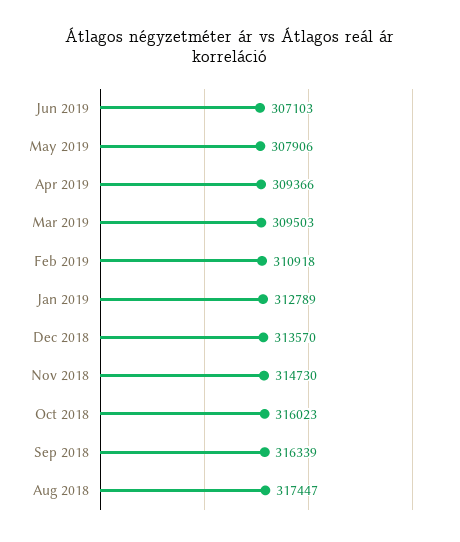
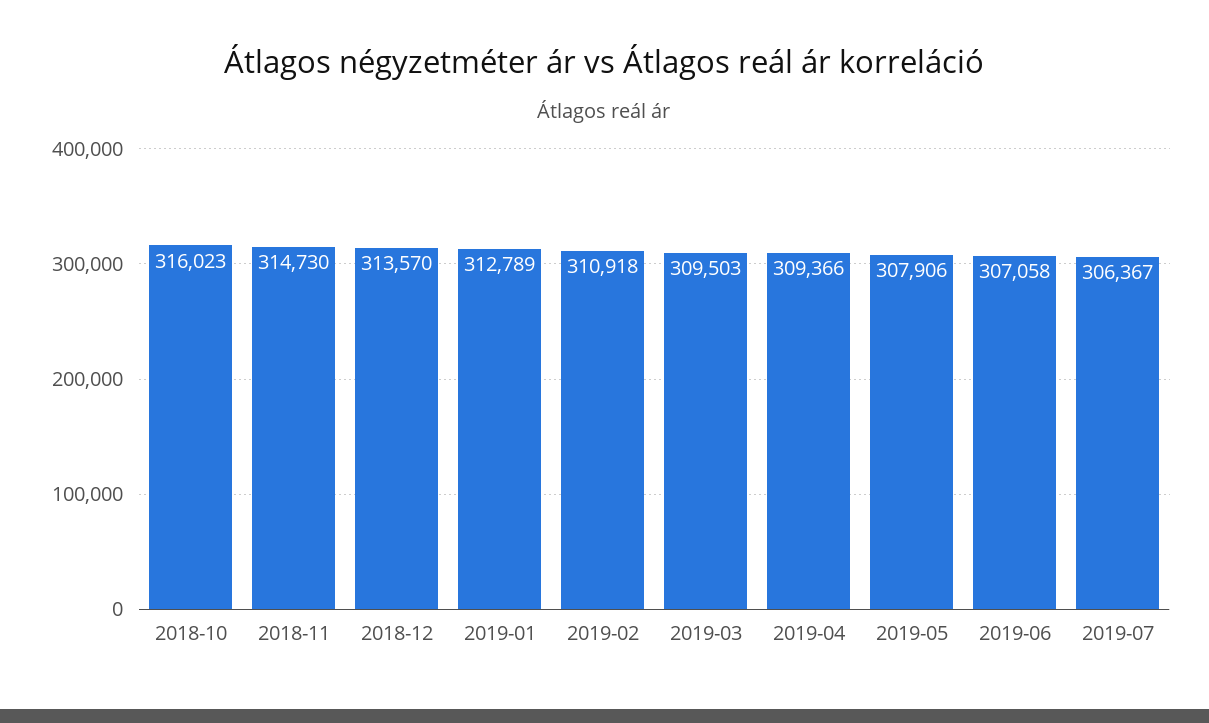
Jun 2019: 307103 -> 307058
Sep 2018: 316339 -> none
Aug 2018: 317447 -> none
2019-07: none -> 306367

